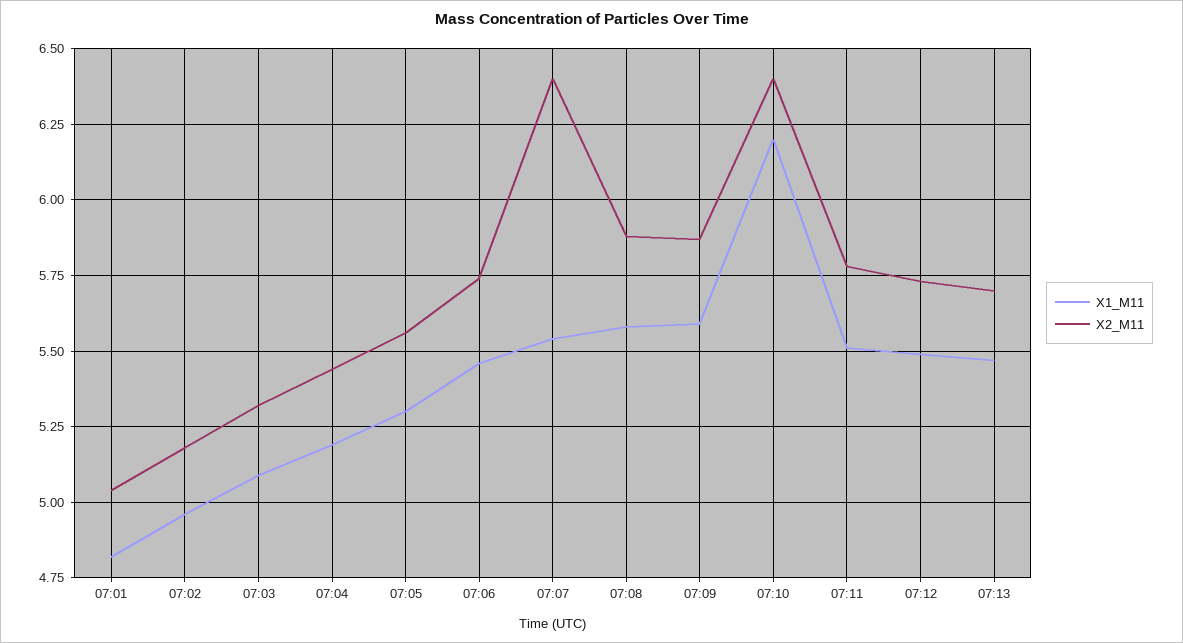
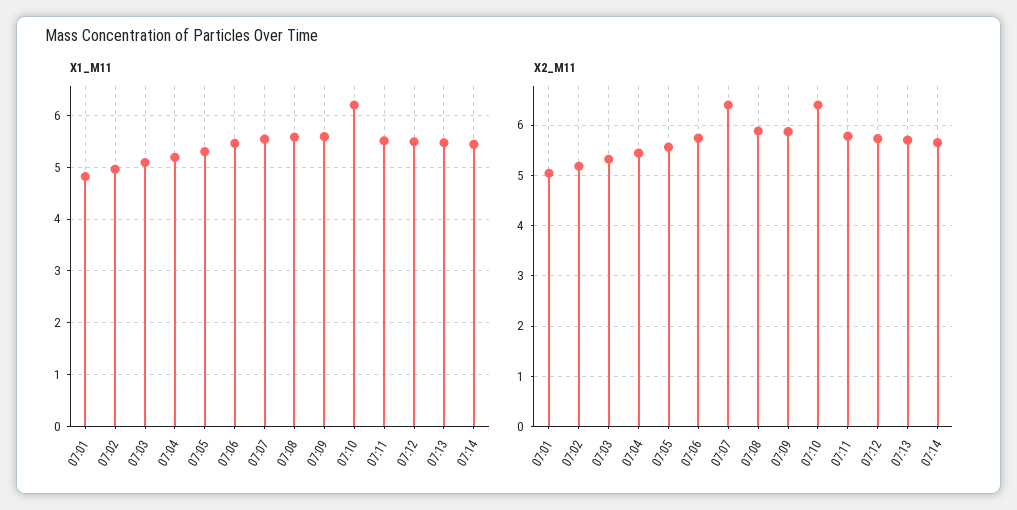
X1_M11, 07:14: none -> 5.4
X2_M11, 07:14: none -> 5.6

